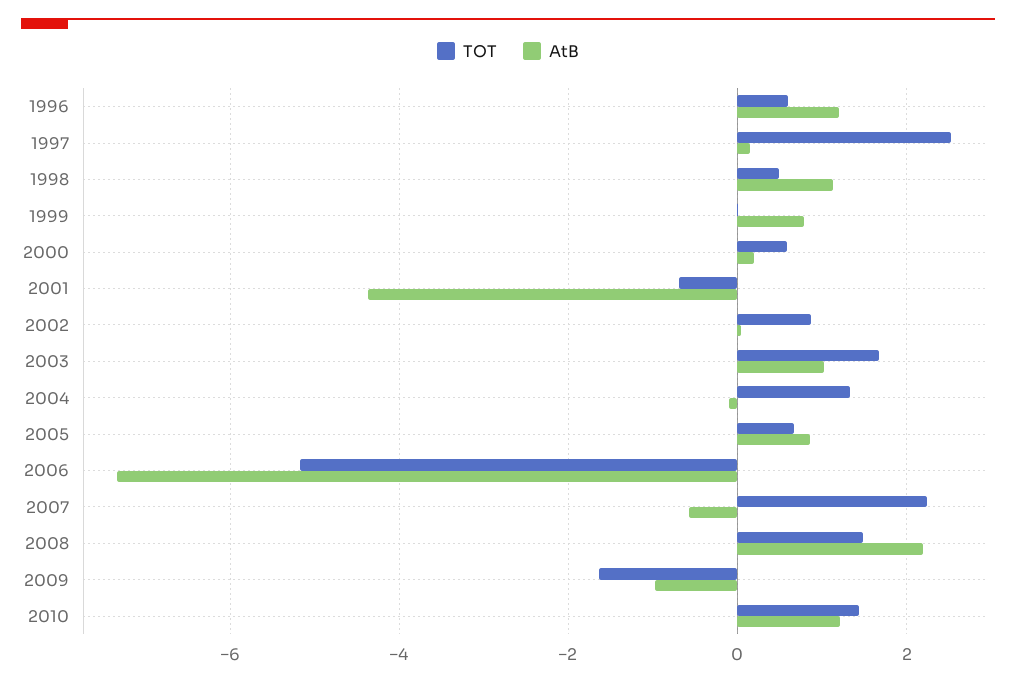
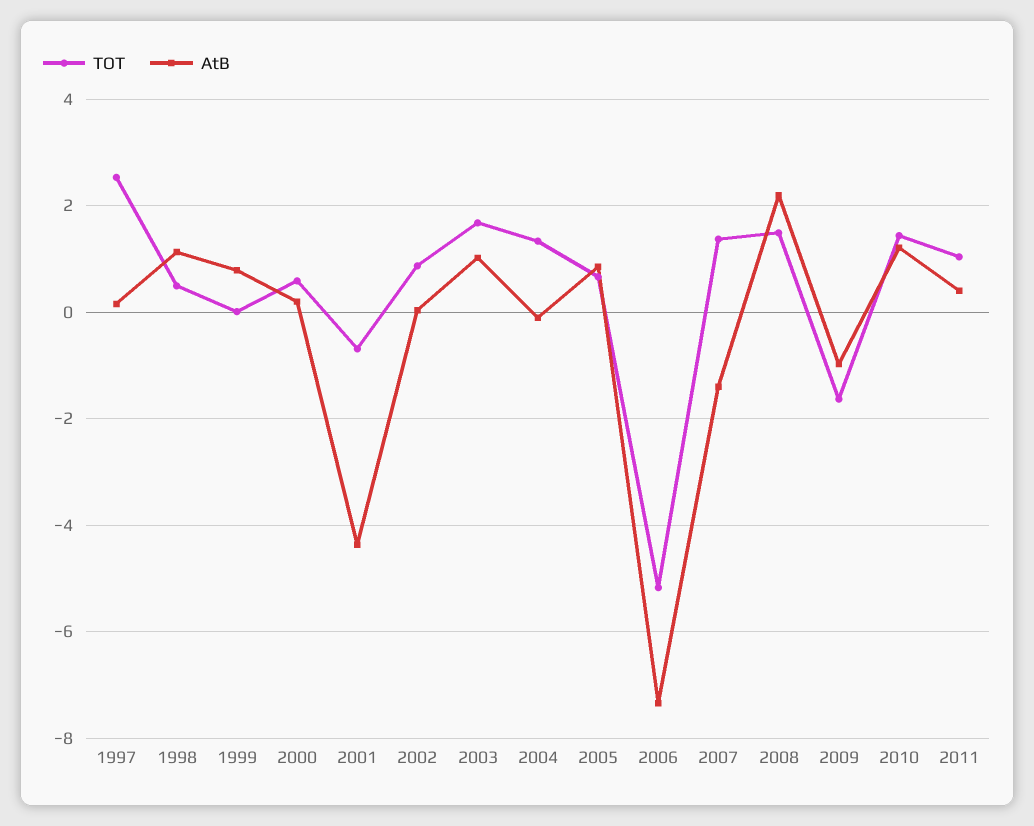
TOT, 1996: 0.6 -> none
AtB, 1996: 1.2 -> none
TOT, 2007: 2.2 -> 1.4
AtB, 2007: -0.6 -> -1.4
TOT, 2011: none -> 1
AtB, 2011: none -> 0.4

